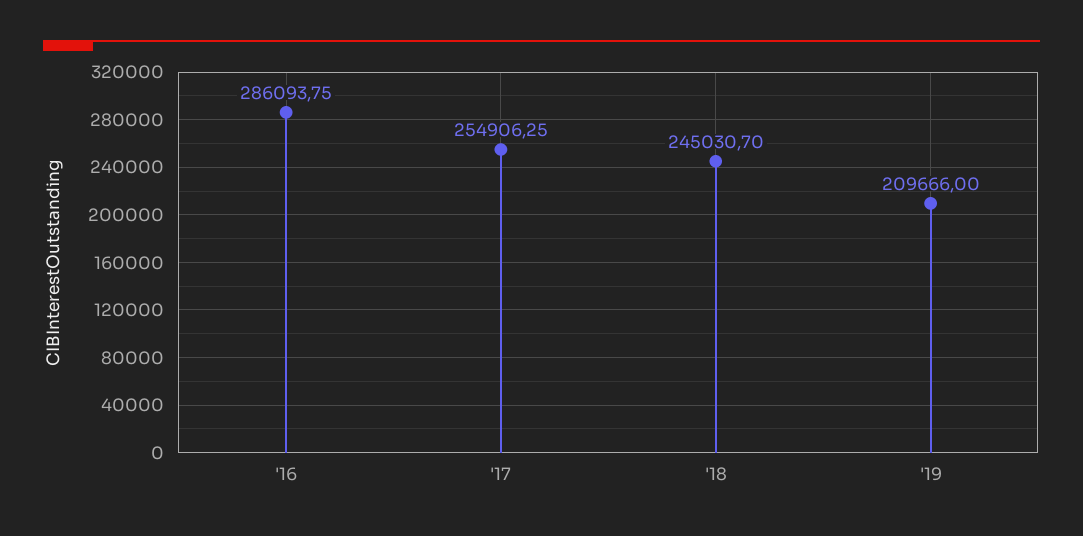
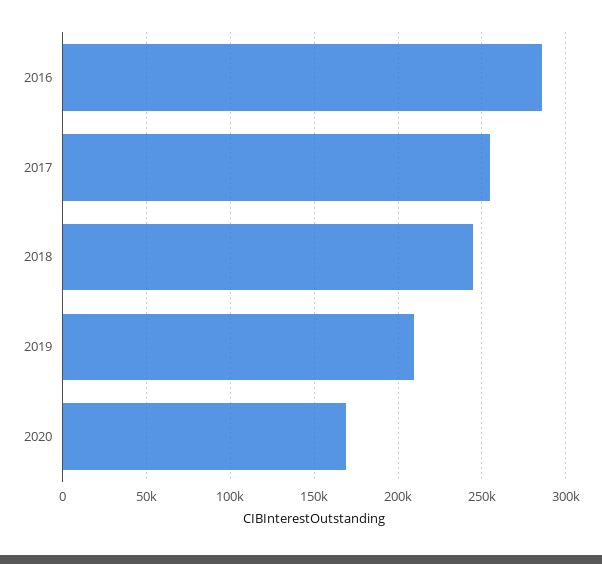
2020: none -> 170000

